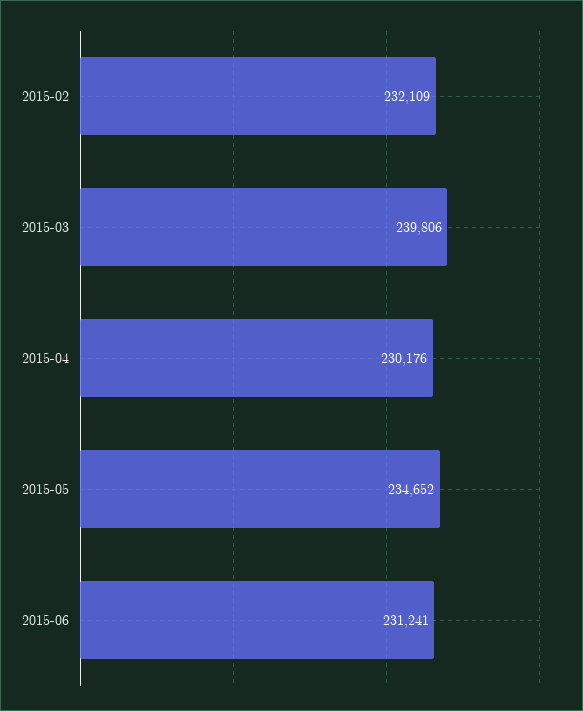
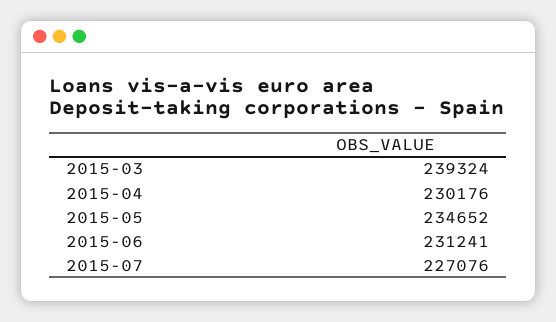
2015-02: 232109 -> none
2015-03: 239806 -> 239324
2015-07: none -> 227076

